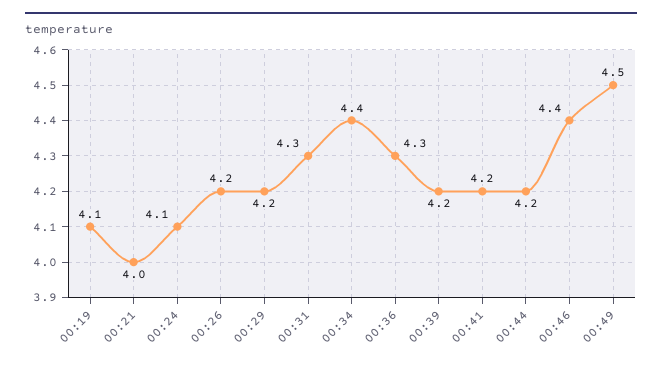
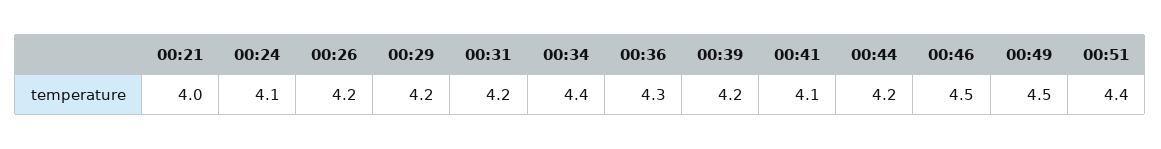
00:19: 4.1 -> none
00:31: 4.3 -> 4.2
00:41: 4.2 -> 4.1
00:46: 4.4 -> 4.5
00:51: none -> 4.4

